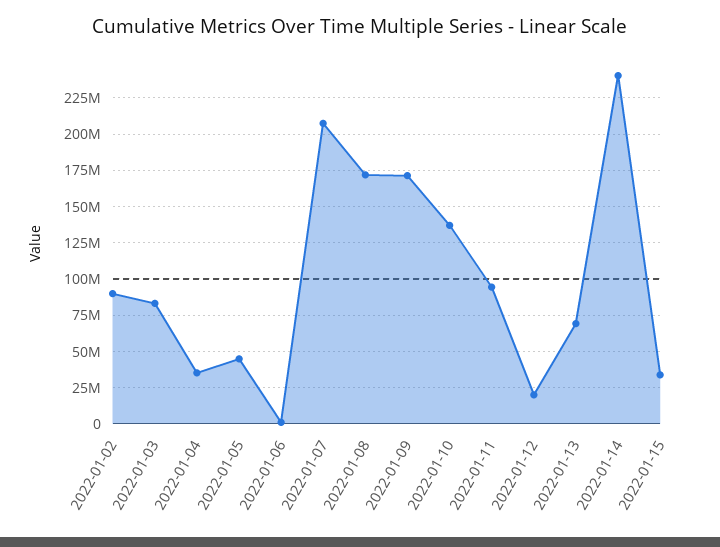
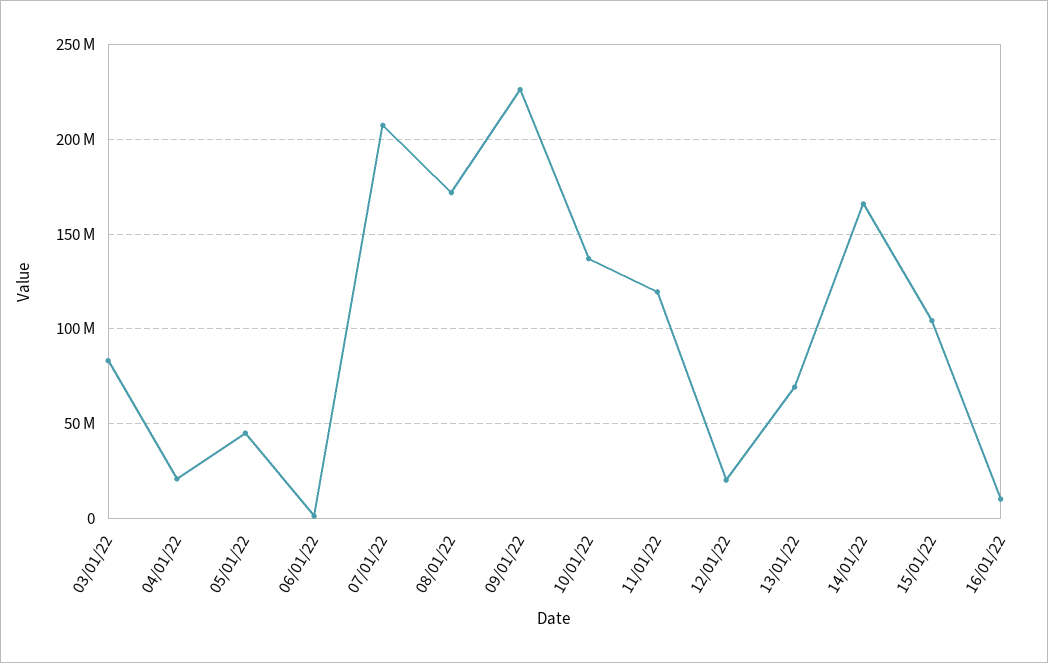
2022-01-02: 90000000 -> none
2022-01-04: 35000000 -> 20000000
2022-01-09: 170000000 -> 225000000
2022-01-11: 95000000 -> 120000000
2022-01-14: 240000000 -> 165000000
2022-01-15: 35000000 -> 105000000
16/01/22: none -> 10000000

